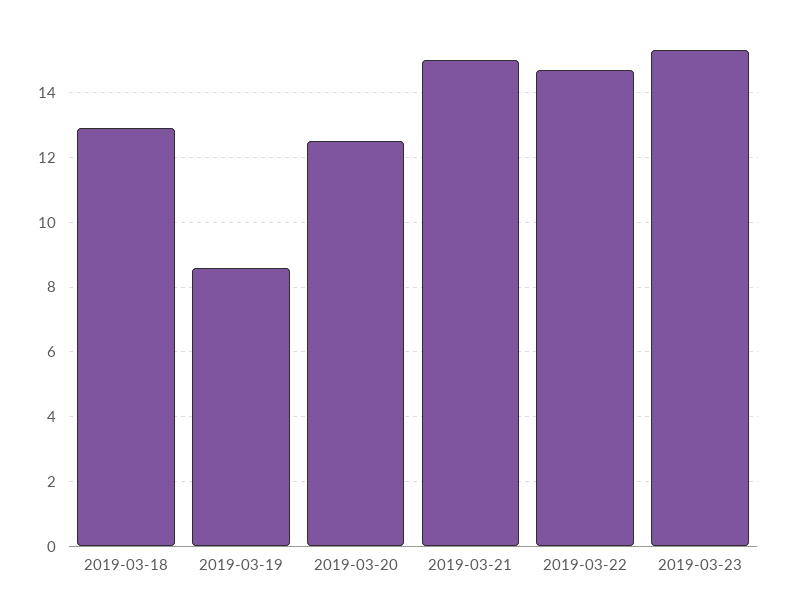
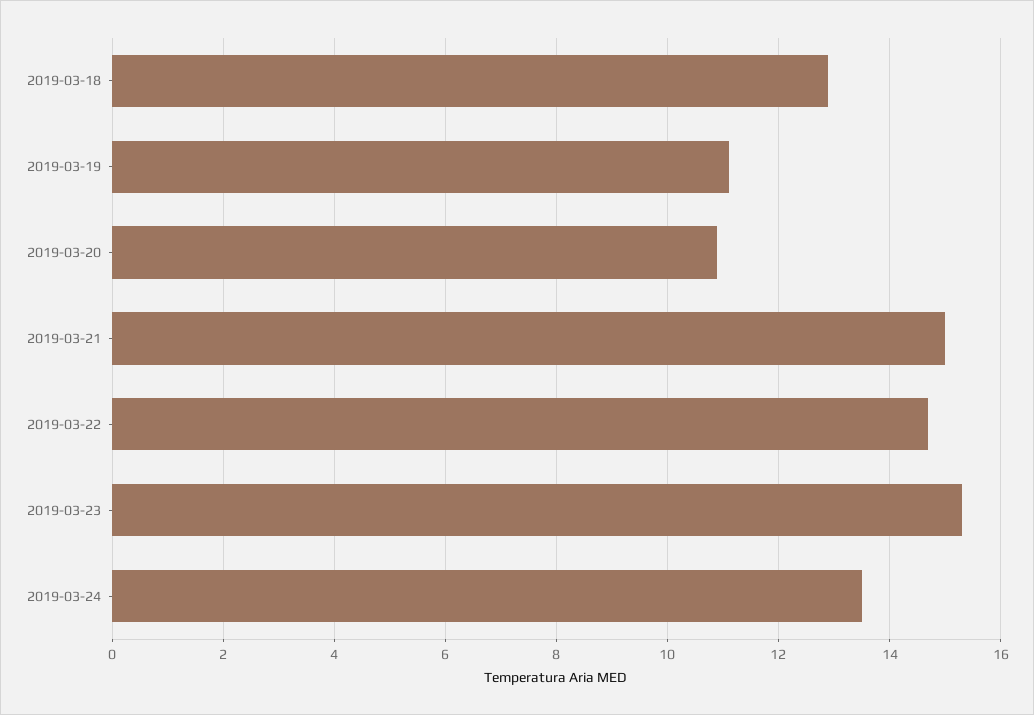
2019-03-19: 8.5 -> 11
2019-03-20: 12.5 -> 11
2019-03-24: none -> 13.5

